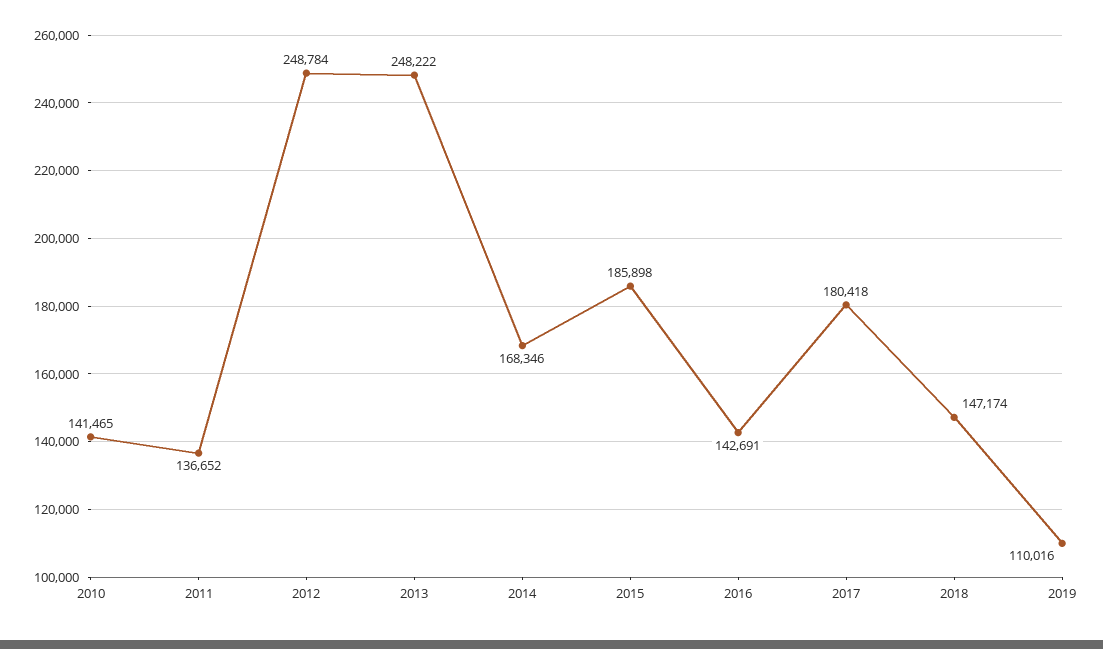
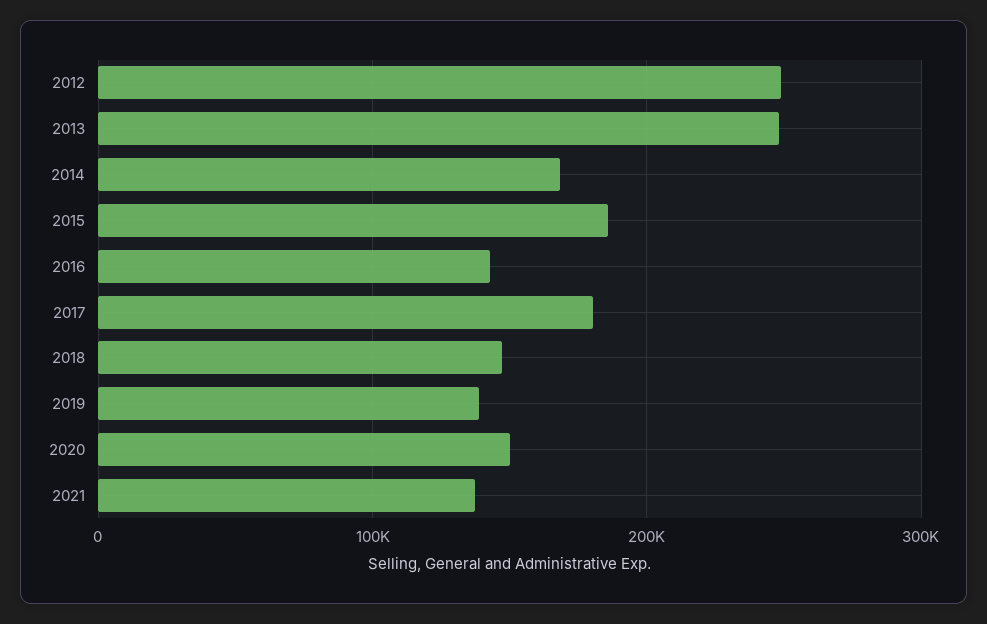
2010: 141465 -> none
2011: 136652 -> none
2019: 110016 -> 140000
2020: none -> 150000
2021: none -> 140000

